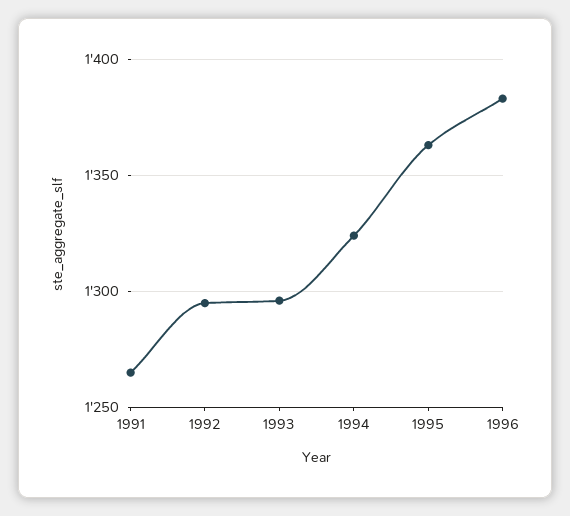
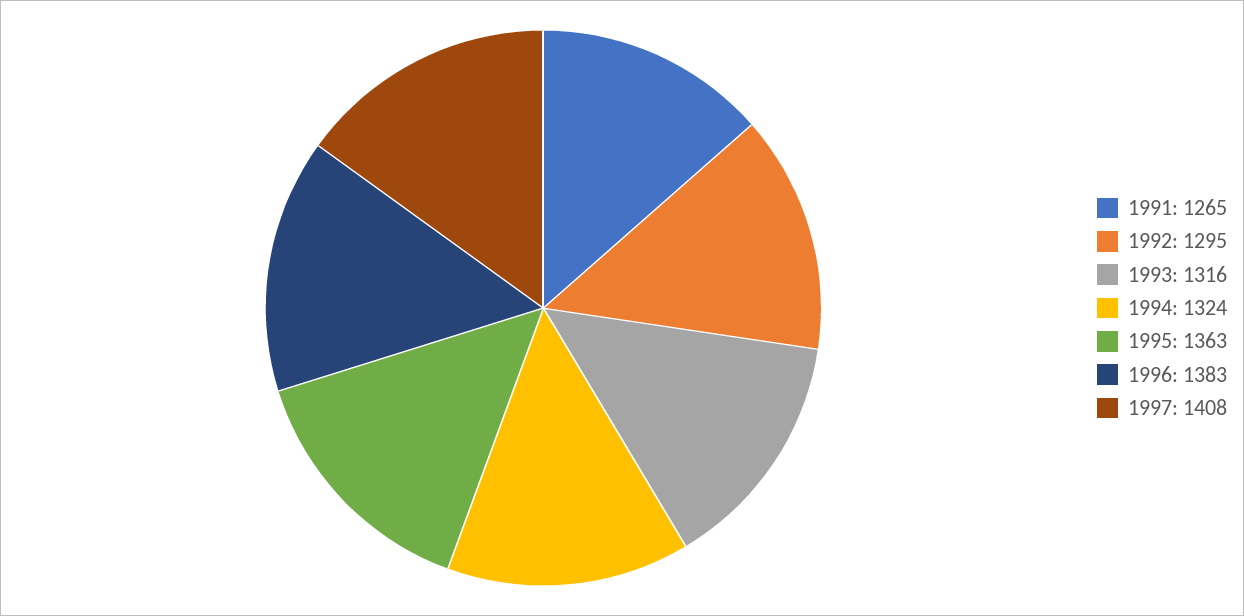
1993: 1295 -> 1316
1997: none -> 1408

